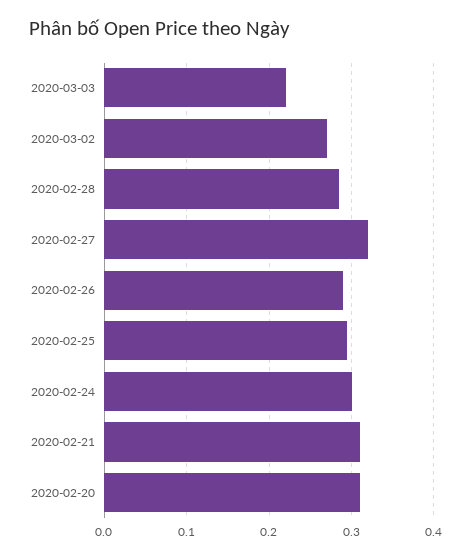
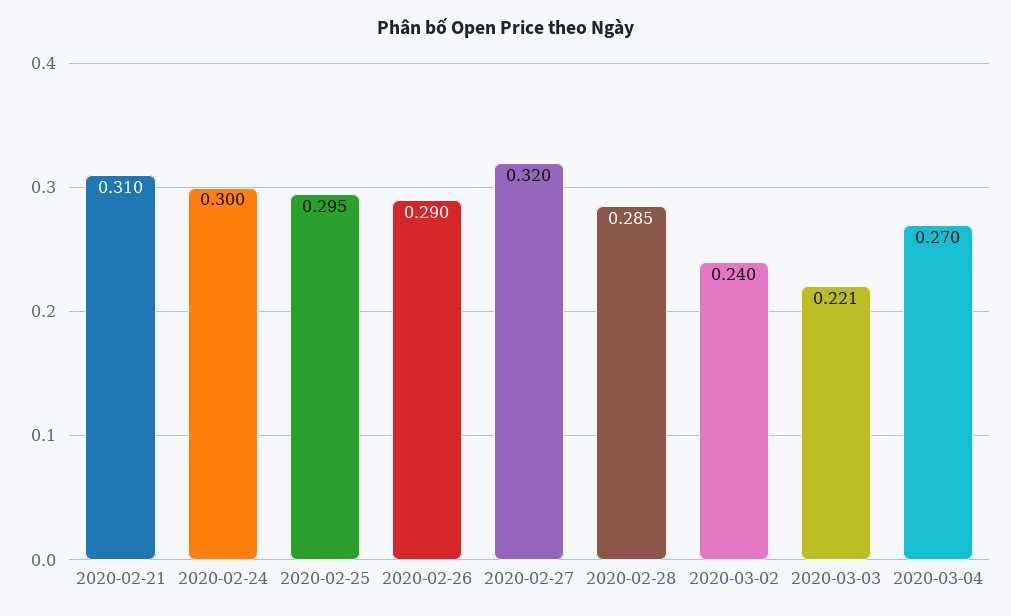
2020-03-02: 0.27 -> 0.24
2020-02-20: 0.31 -> none
2020-03-04: none -> 0.27

